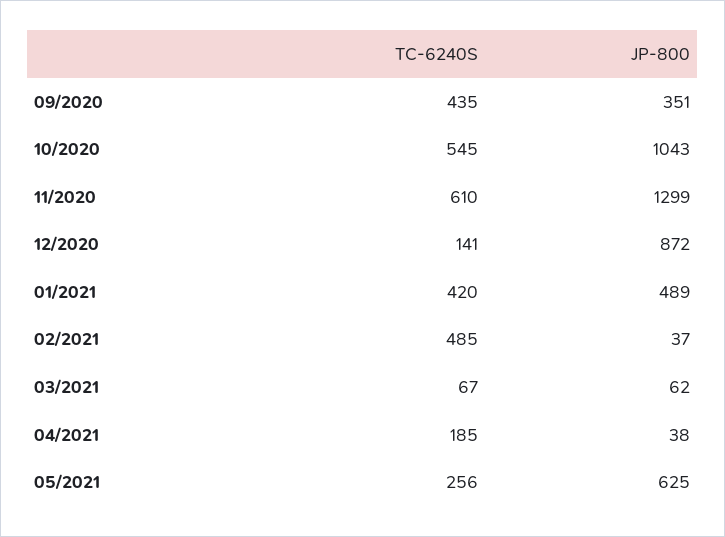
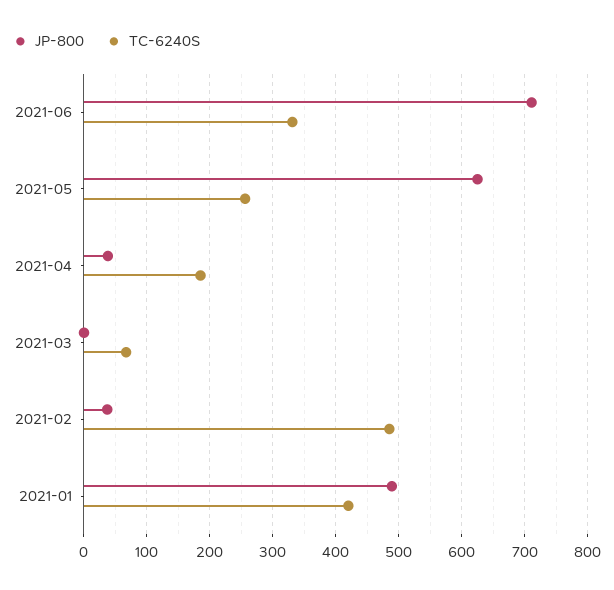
TC-6240S, 09/2020: 435 -> none
JP-800, 09/2020: 351 -> none
TC-6240S, 10/2020: 545 -> none
JP-800, 10/2020: 1043 -> none
TC-6240S, 11/2020: 610 -> none
JP-800, 11/2020: 1299 -> none
TC-6240S, 12/2020: 141 -> none
JP-800, 12/2020: 872 -> none
JP-800, 03/2021: 62 -> 0
JP-800, 2021-06: none -> 710
TC-6240S, 2021-06: none -> 330

